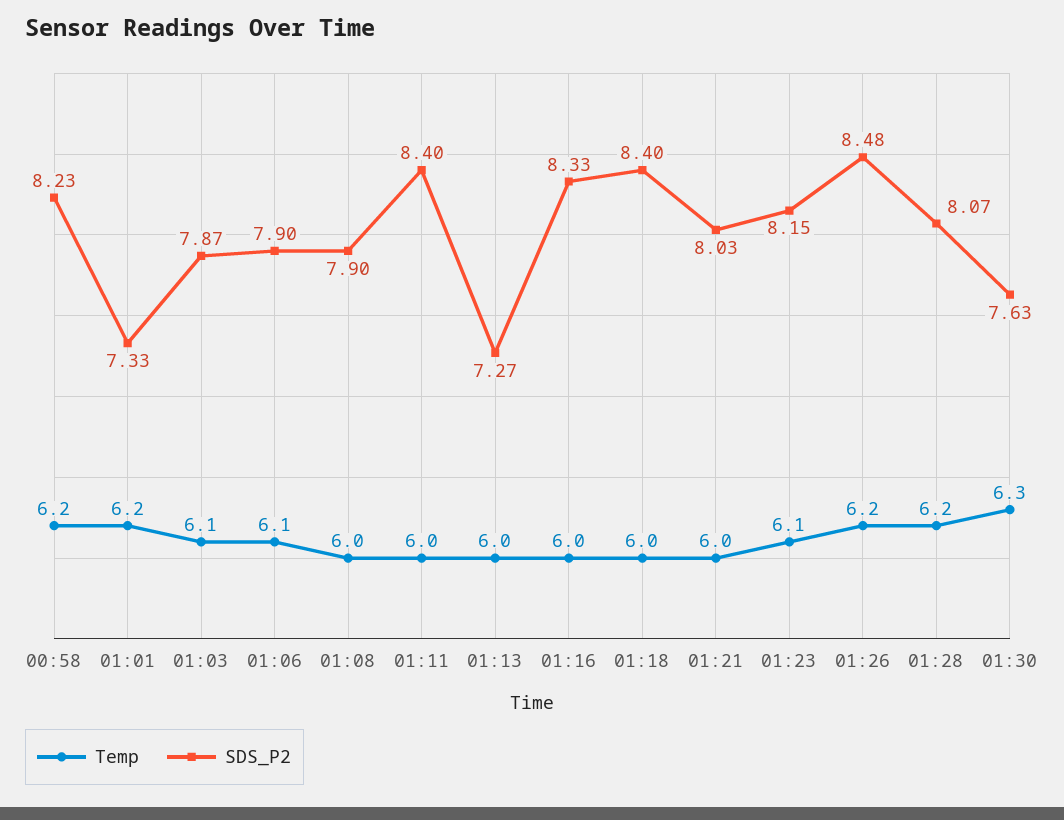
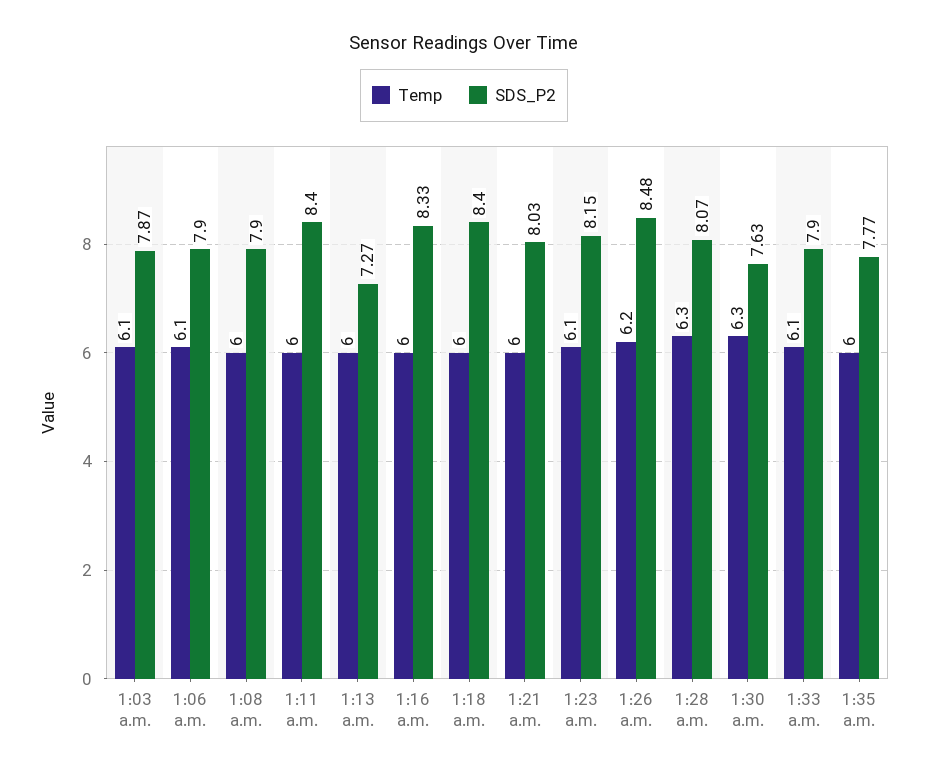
Temp, 00:58: 6.2 -> none
SDS_P2, 00:58: 8.23 -> none
Temp, 01:01: 6.2 -> none
SDS_P2, 01:01: 7.33 -> none
Temp, 01:28: 6.2 -> 6.3
Temp, 1:33 a.m.: none -> 6.1
SDS_P2, 1:33 a.m.: none -> 7.9
Temp, 1:35 a.m.: none -> 6
SDS_P2, 1:35 a.m.: none -> 7.77

